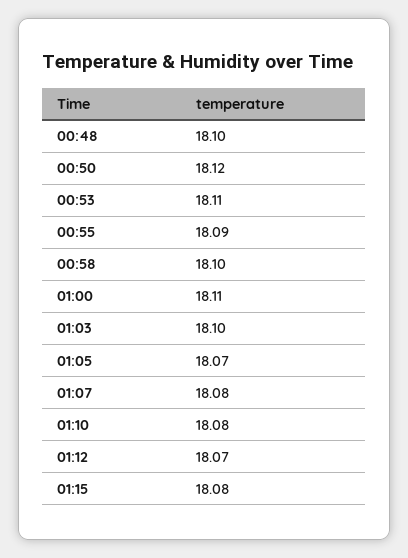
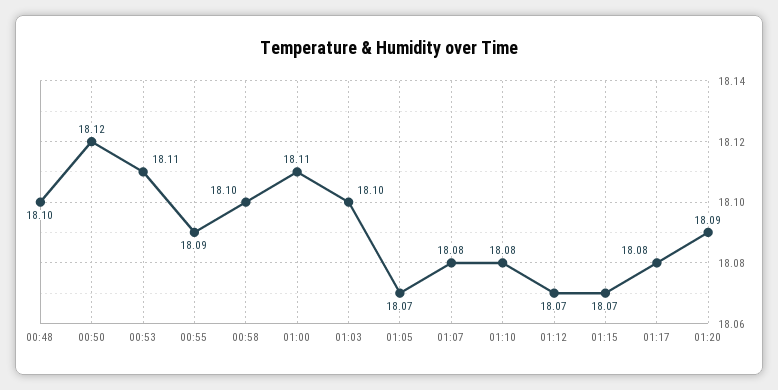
01:15: 18.08 -> 18.07
01:17: none -> 18.08
01:20: none -> 18.09

